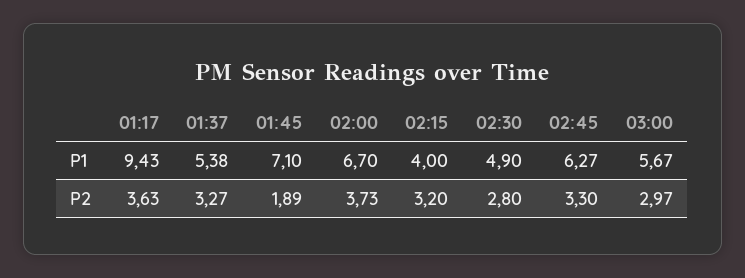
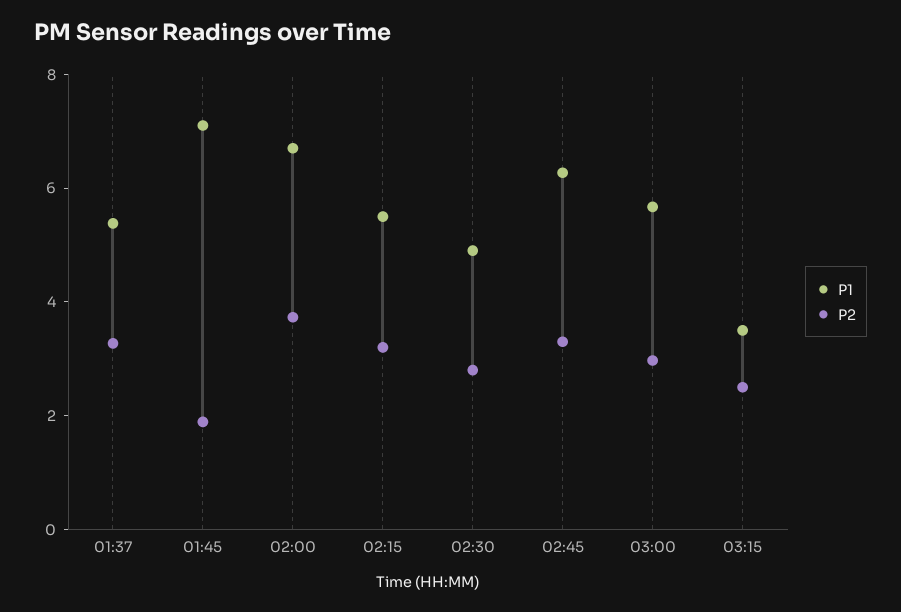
P1, 01:17: 9.43 -> none
P1, 02:15: 4 -> 5.5
P2, 01:17: 3.63 -> none
P1, 03:15: none -> 3.5
P2, 03:15: none -> 2.5

